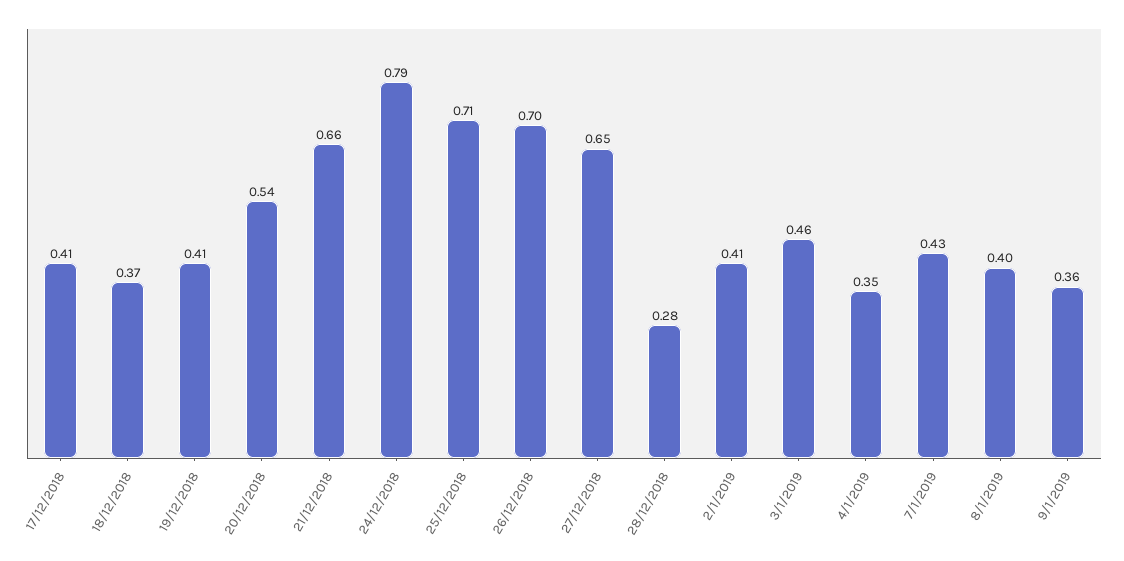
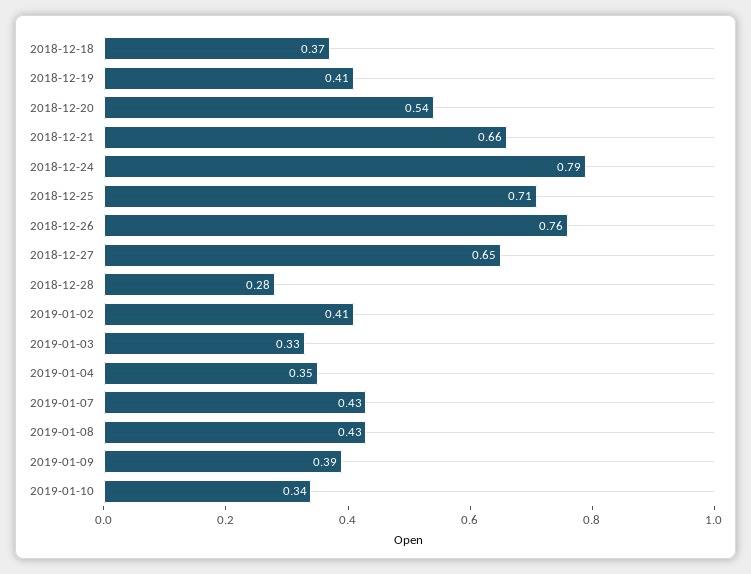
17/12/2018: 0.41 -> none
26/12/2018: 0.7 -> 0.76
3/1/2019: 0.46 -> 0.33
8/1/2019: 0.4 -> 0.43
9/1/2019: 0.36 -> 0.39
2019-01-10: none -> 0.34

